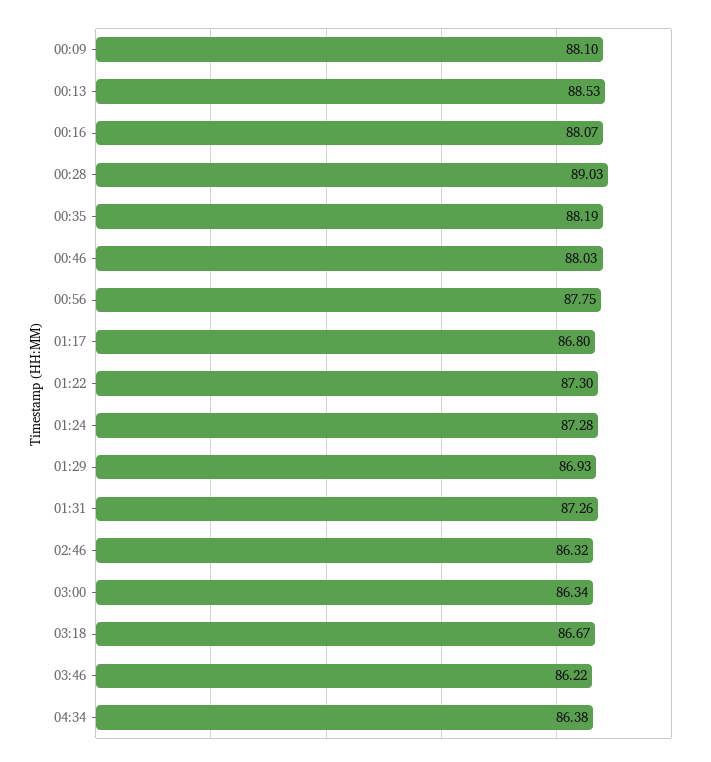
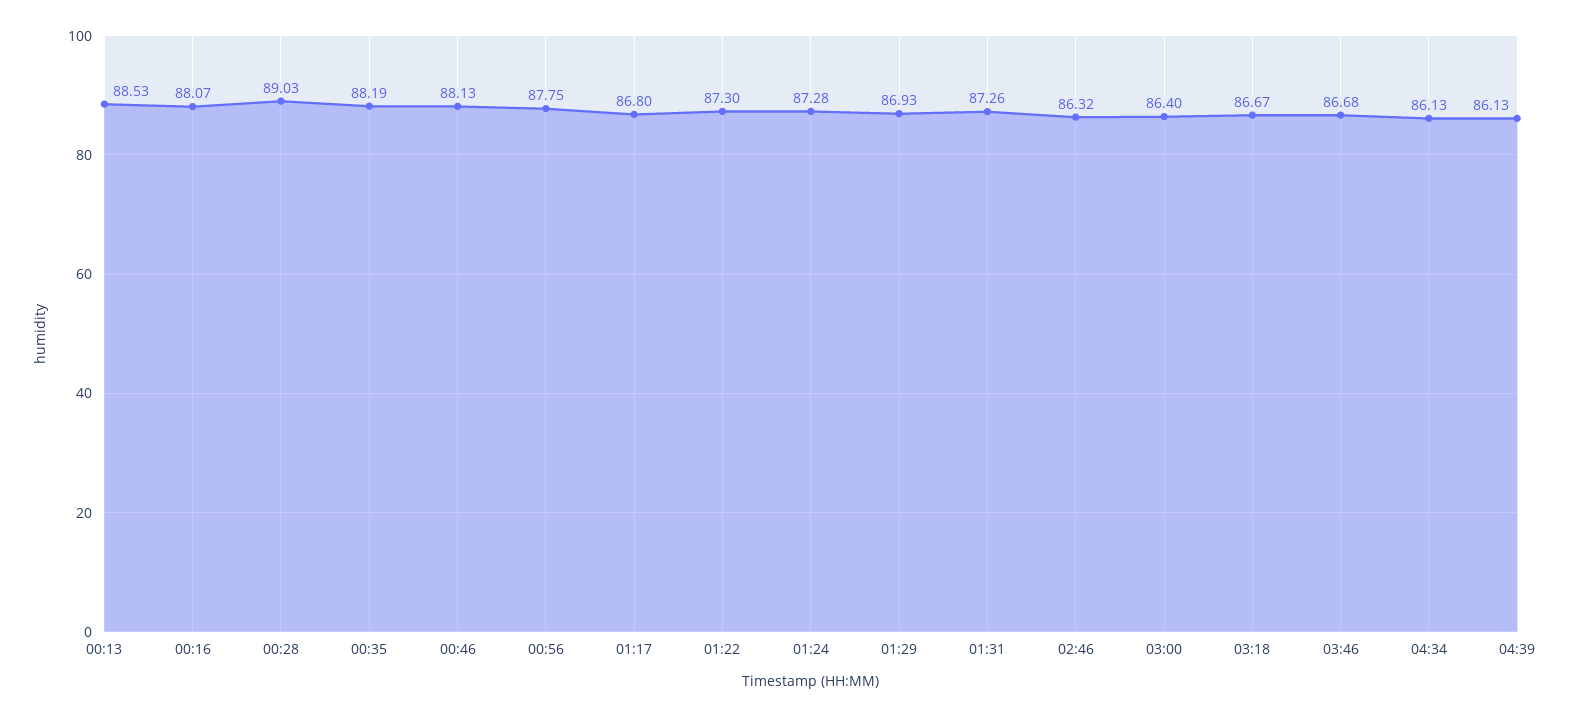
00:09: 88.1 -> none
00:46: 88.03 -> 88.13
03:00: 86.34 -> 86.4
03:46: 86.22 -> 86.68
04:34: 86.38 -> 86.13
04:39: none -> 86.13

